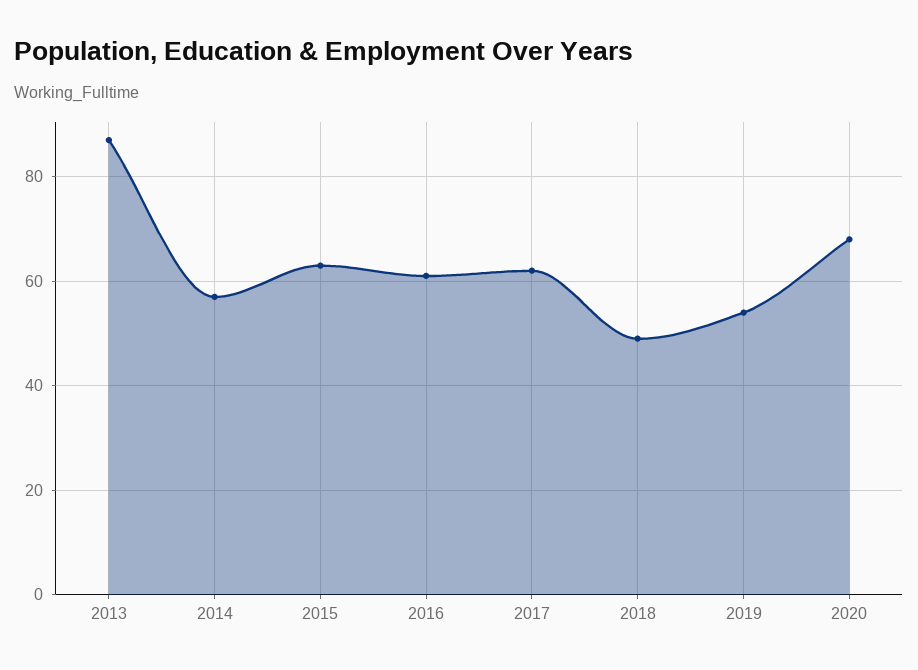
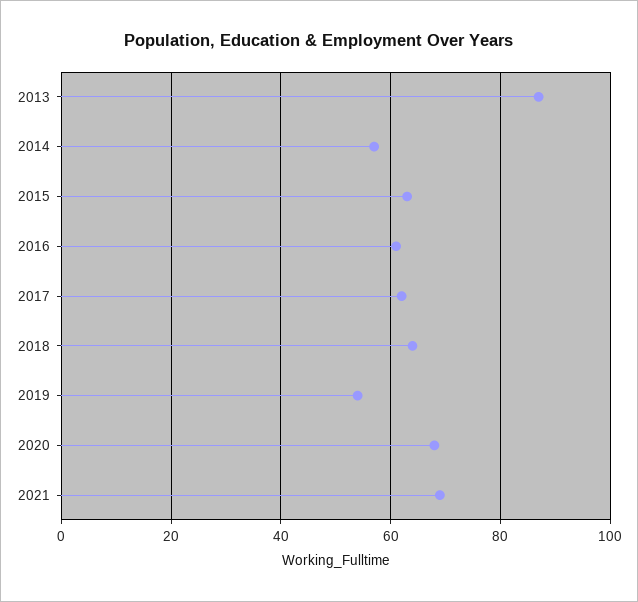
2018: 50 -> 65
2021: none -> 70

